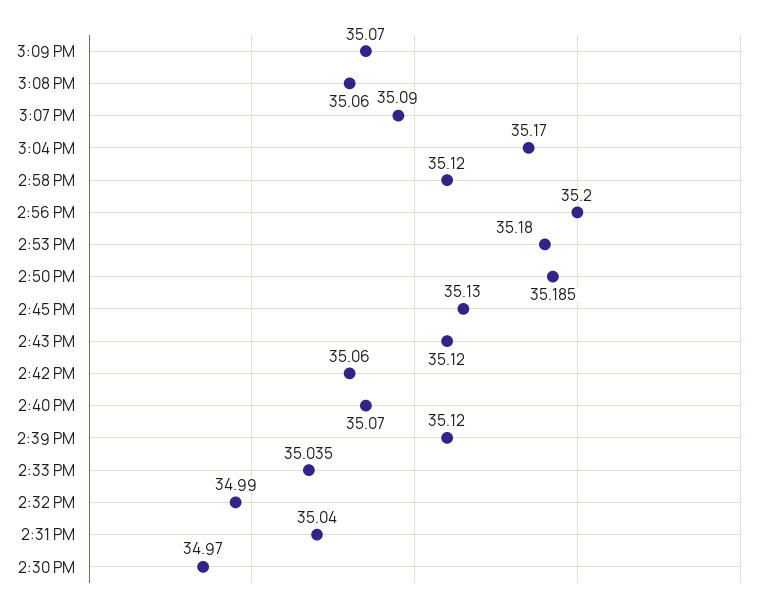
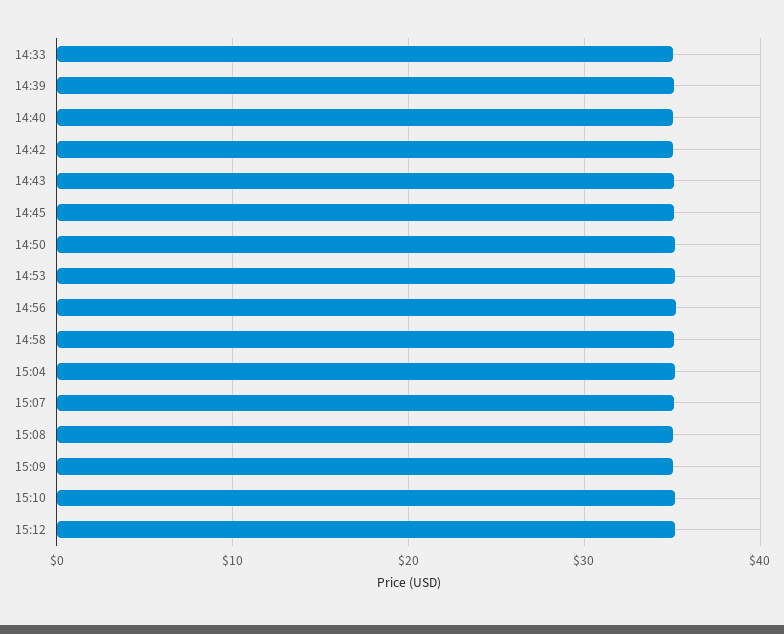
2:32 PM: 34.99 -> none
2:31 PM: 35.04 -> none
2:30 PM: 34.97 -> none
15:10: none -> 35
15:12: none -> 35

